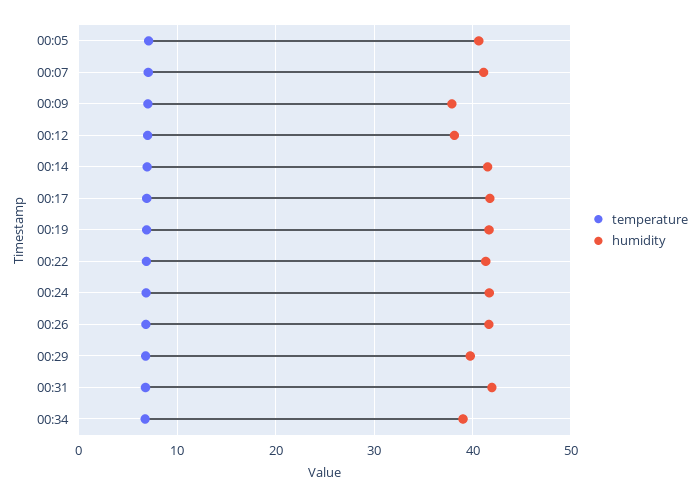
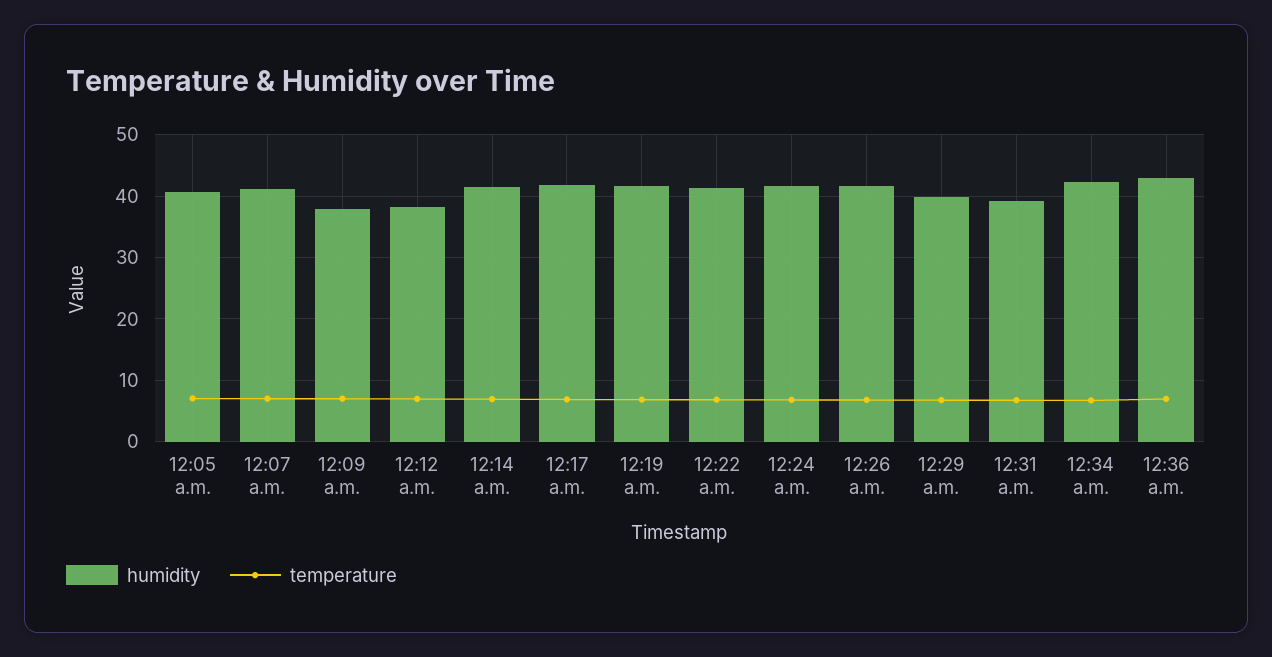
humidity, 00:31: 42 -> 39
humidity, 00:34: 39 -> 42
humidity, 12:36 a.m.: none -> 43
temperature, 12:36 a.m.: none -> 7

